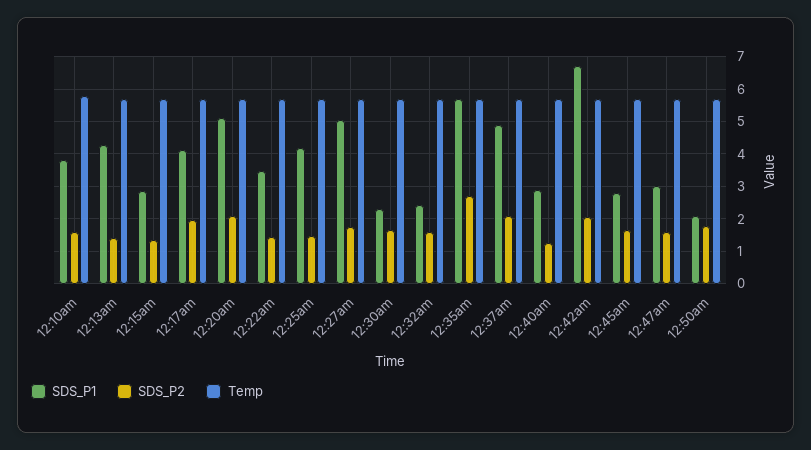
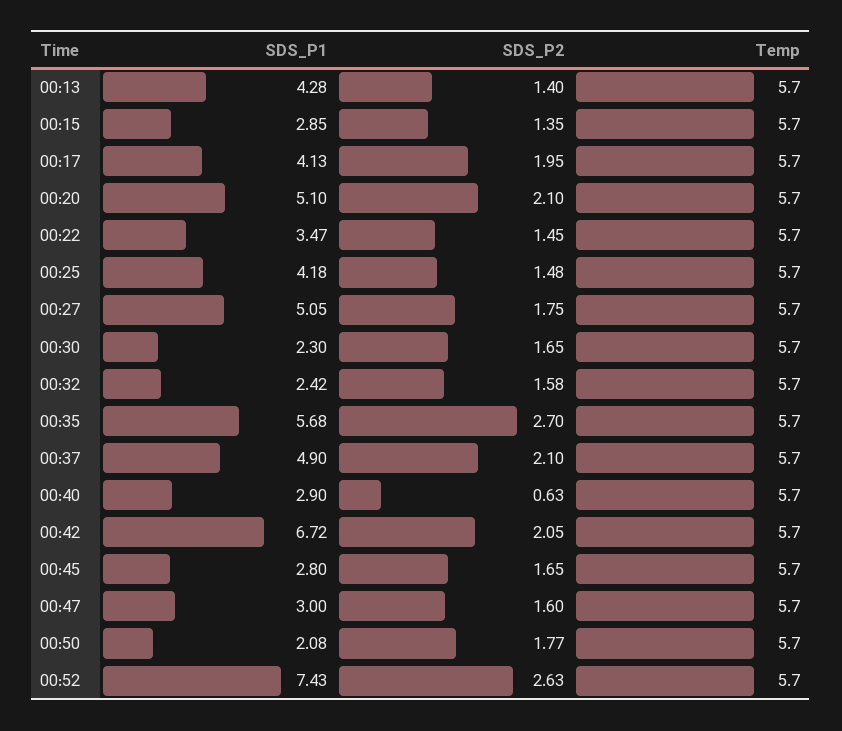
SDS_P1, 12:10am: 3.8 -> none
SDS_P2, 12:10am: 1.6 -> none
Temp, 12:10am: 5.8 -> none
SDS_P2, 12:40am: 1.2 -> 0.63
SDS_P1, 00:52: none -> 7.43
SDS_P2, 00:52: none -> 2.63
Temp, 00:52: none -> 5.7

